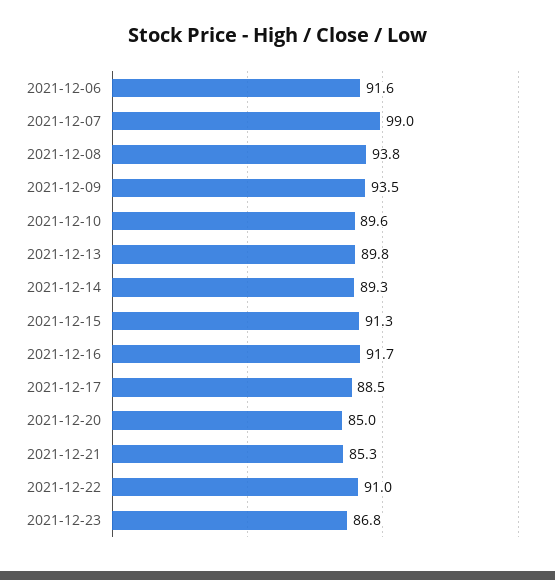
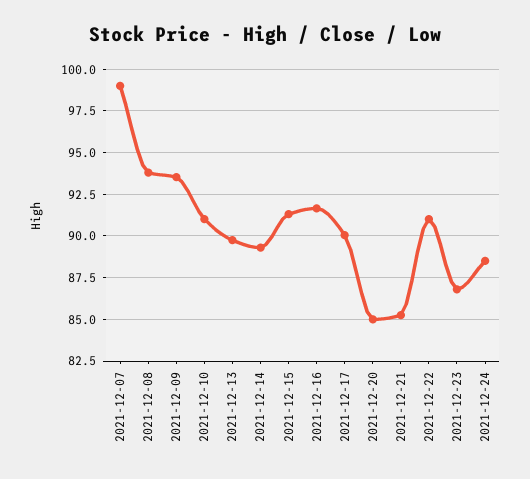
2021-12-06: 91.6 -> none
2021-12-10: 89.6 -> 91
2021-12-17: 88.5 -> 90
2021-12-24: none -> 88.5

